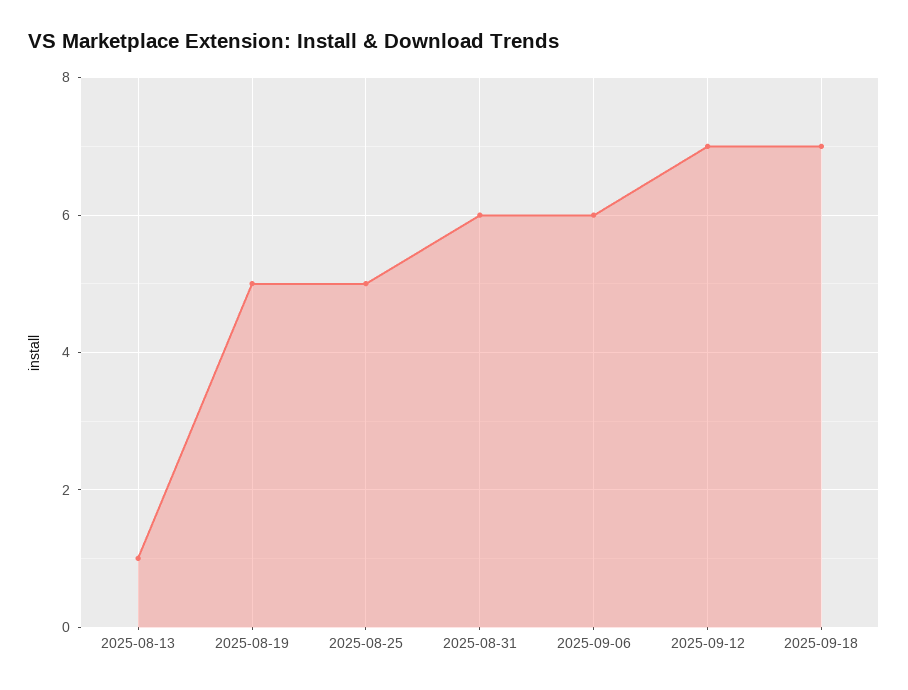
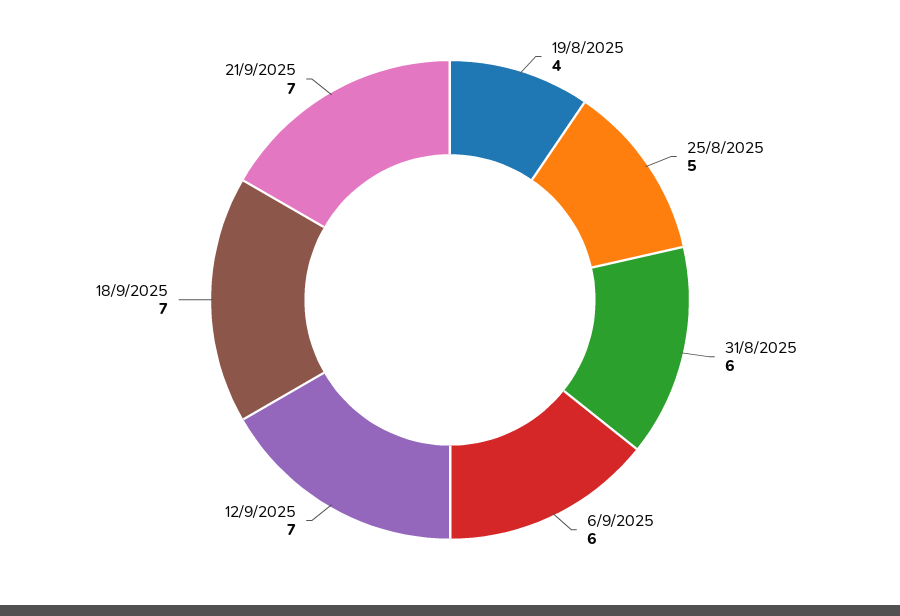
2025-08-13: 1 -> none
2025-08-19: 5 -> 4
21/9/2025: none -> 7

